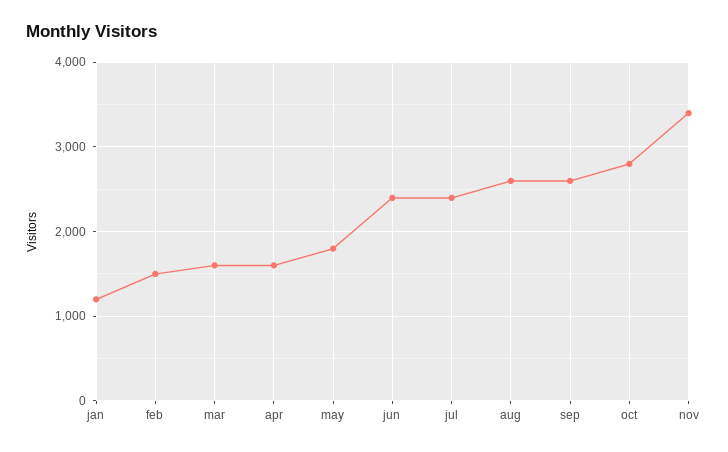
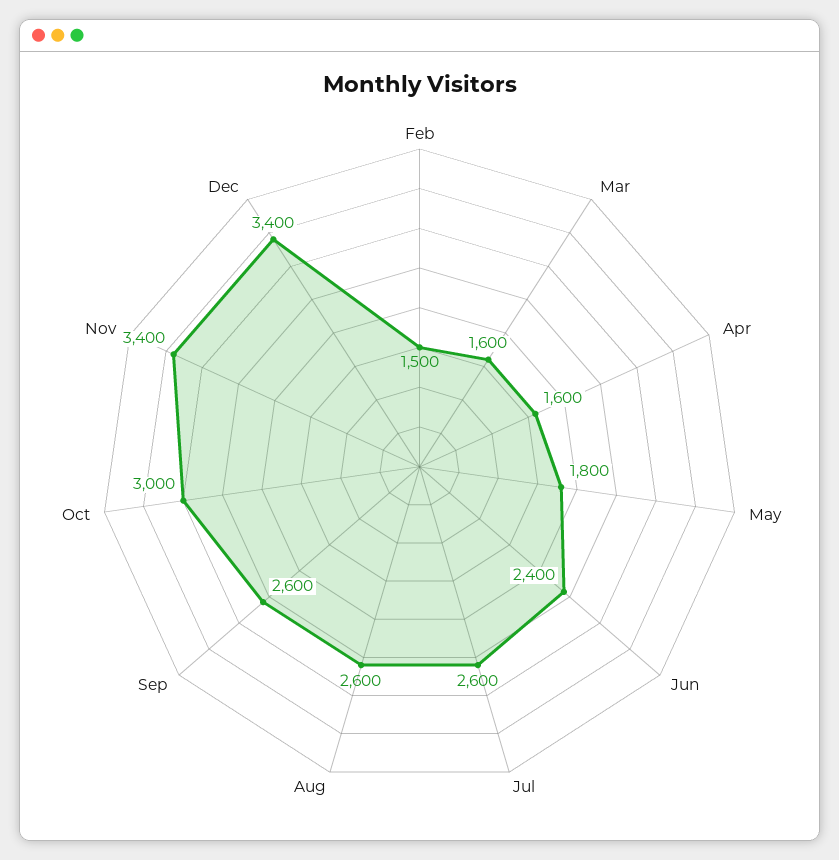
jan: 1200 -> none
jul: 2400 -> 2600
oct: 2800 -> 3000
Dec: none -> 3400

